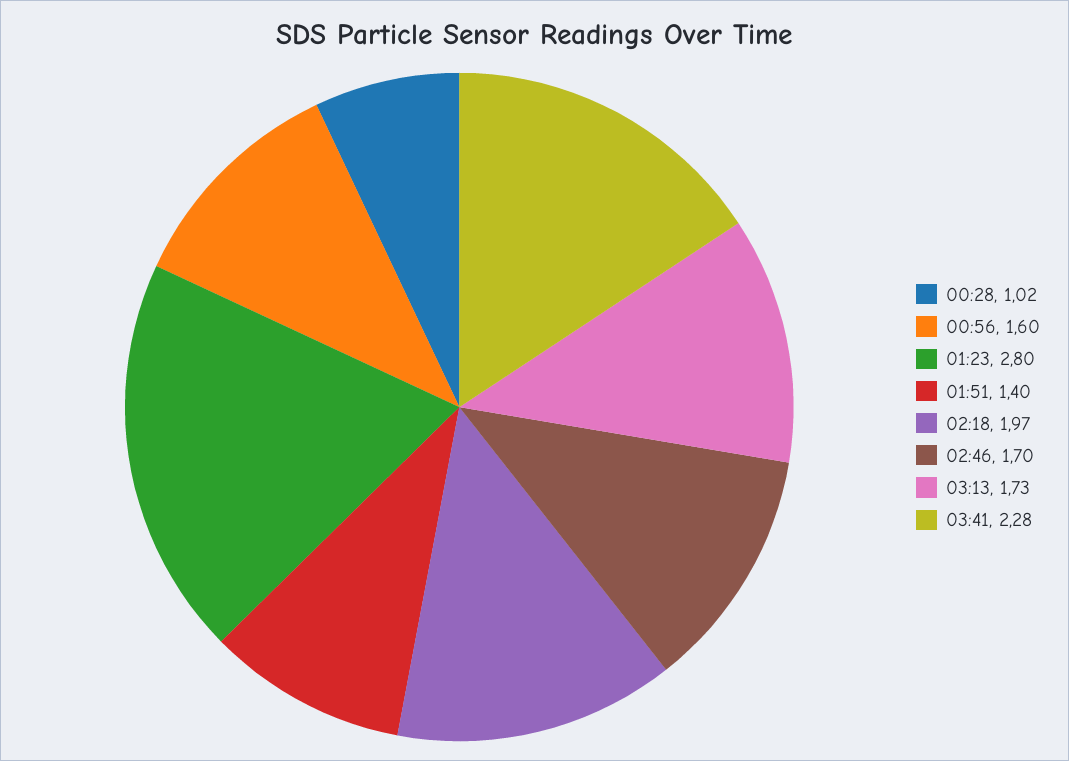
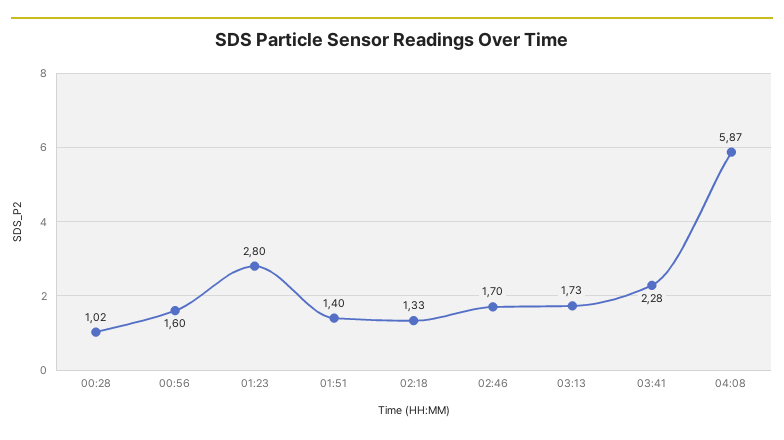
02:18: 1.97 -> 1.33
04:08: none -> 5.87

